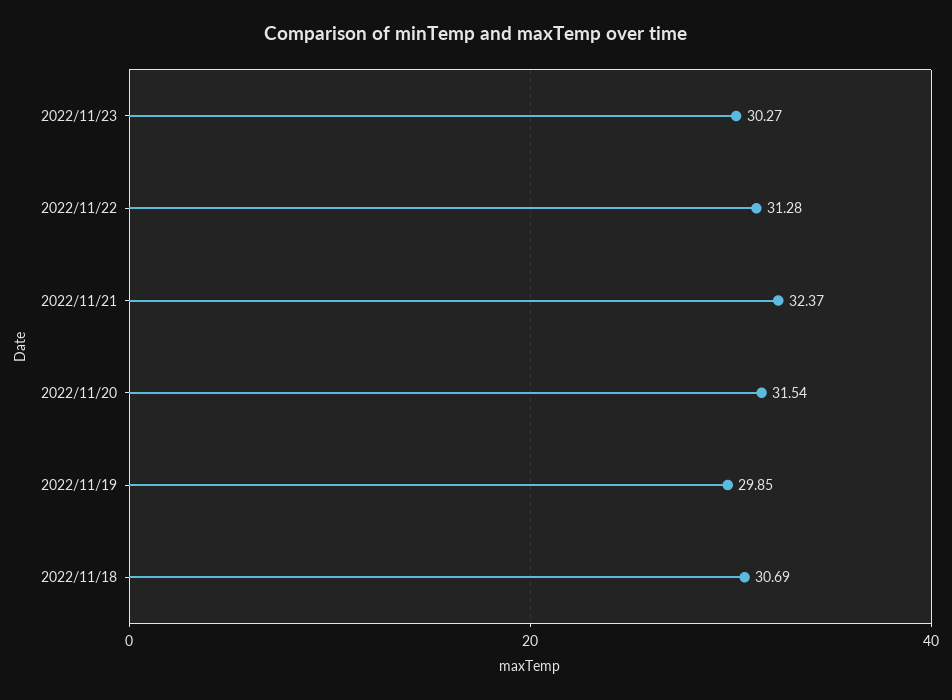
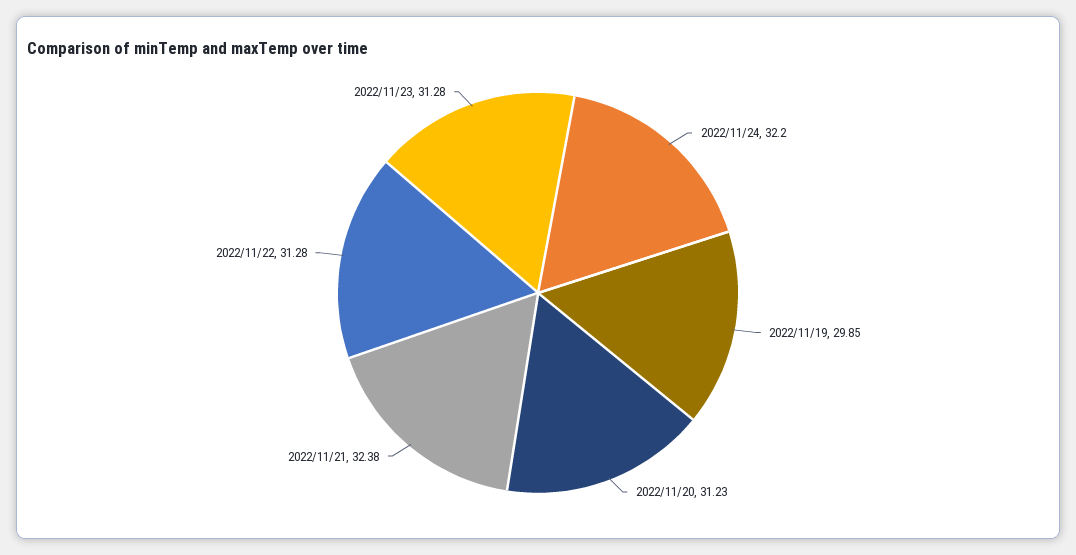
2022/11/23: 30.27 -> 31.28
2022/11/21: 32.37 -> 32.38
2022/11/20: 31.54 -> 31.23
2022/11/18: 30.69 -> none
2022/11/24: none -> 32.2

